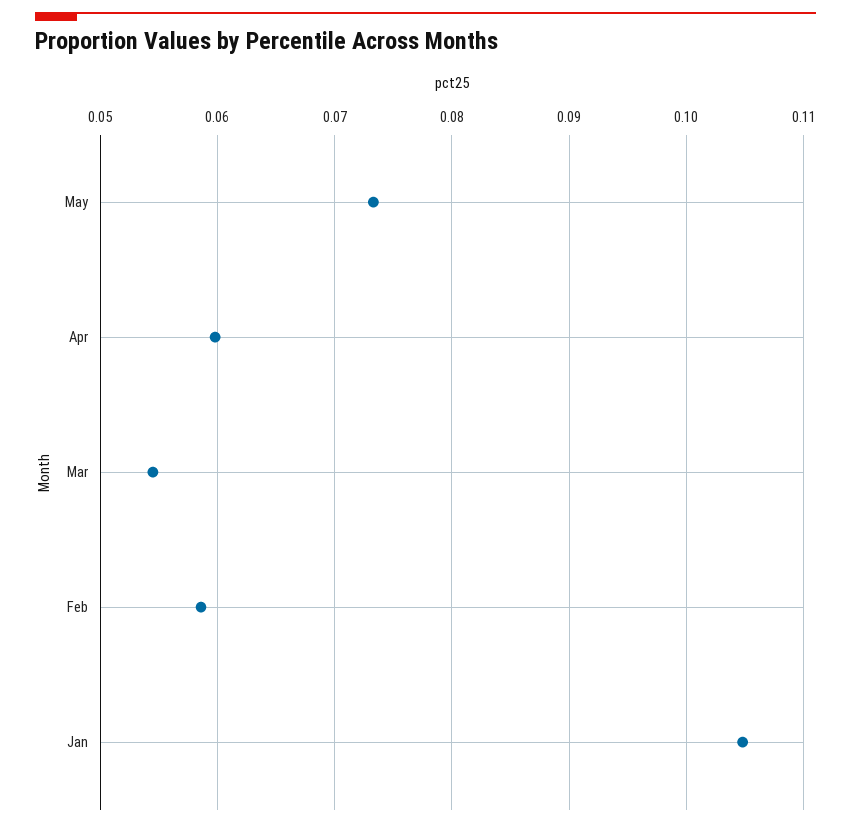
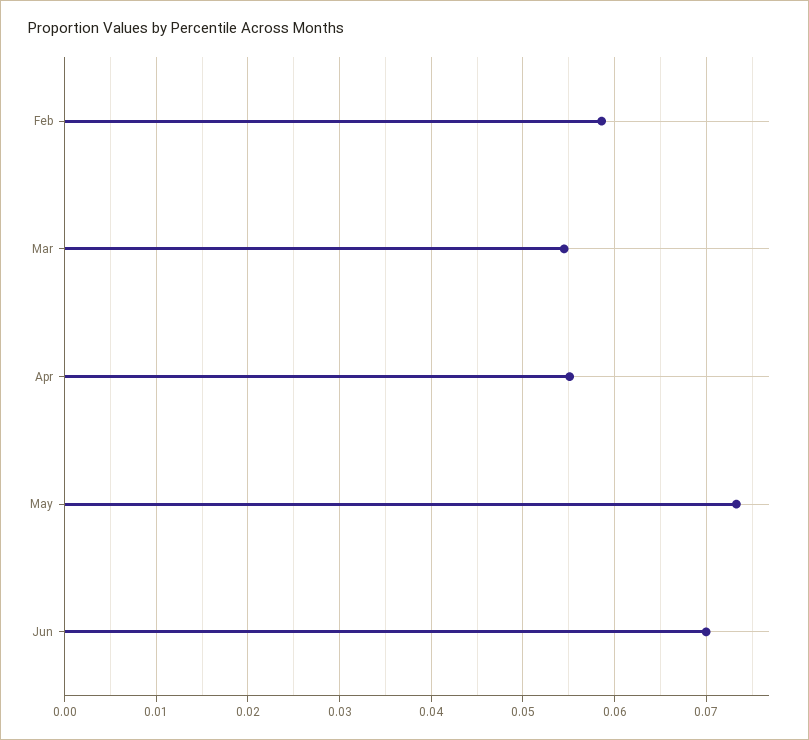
Apr: 0.06 -> 0.055
Jan: 0.105 -> none
Jun: none -> 0.07

